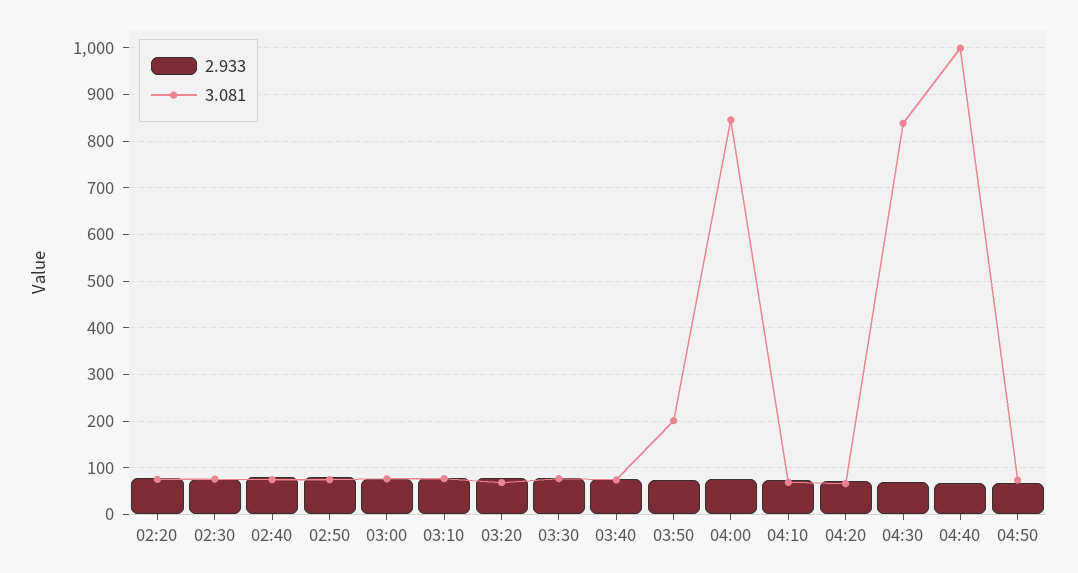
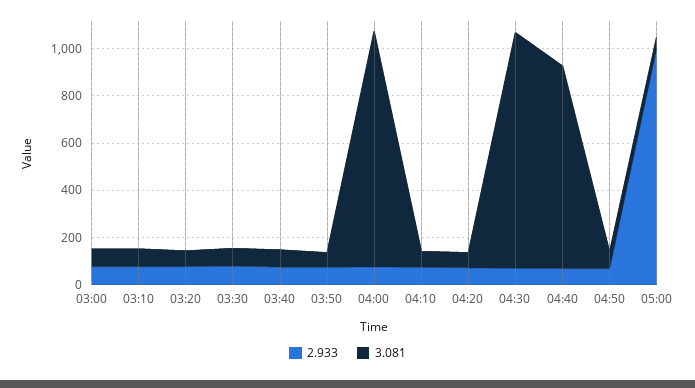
2.933, 02:20: 80 -> none
3.081, 02:20: 80 -> none
2.933, 02:30: 80 -> none
3.081, 02:30: 80 -> none
2.933, 02:40: 80 -> none
3.081, 02:40: 80 -> none
2.933, 02:50: 80 -> none
3.081, 02:50: 80 -> none
3.081, 03:50: 200 -> 50
3.081, 04:00: 840 -> 1000
3.081, 04:30: 840 -> 1000
3.081, 04:40: 1000 -> 850
2.933, 05:00: none -> 1000
3.081, 05:00: none -> 50

